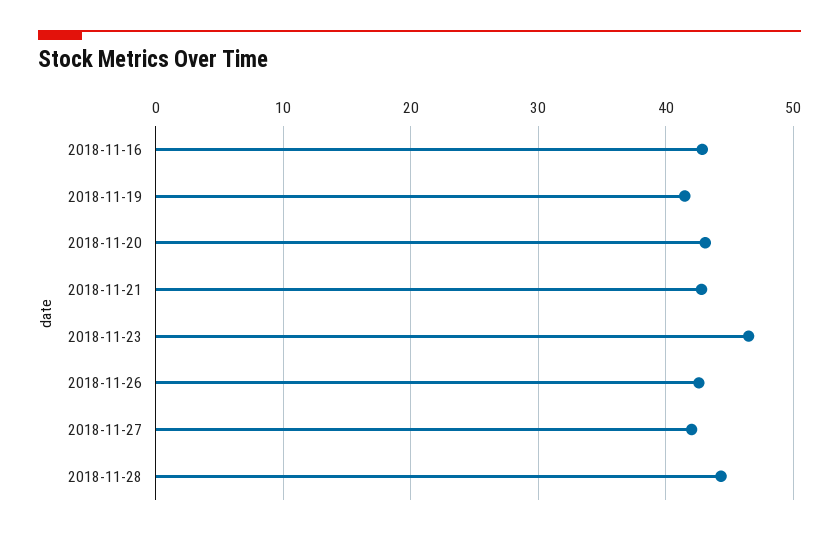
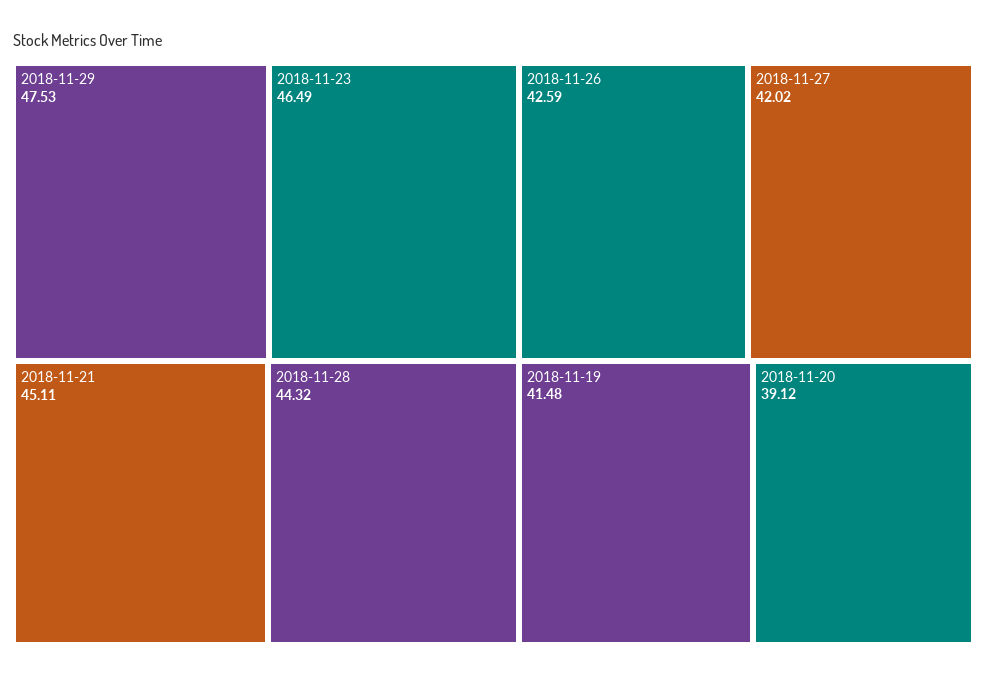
2018-11-16: 43 -> none
2018-11-20: 43 -> 39.12
2018-11-21: 43 -> 45.11
2018-11-29: none -> 47.53

